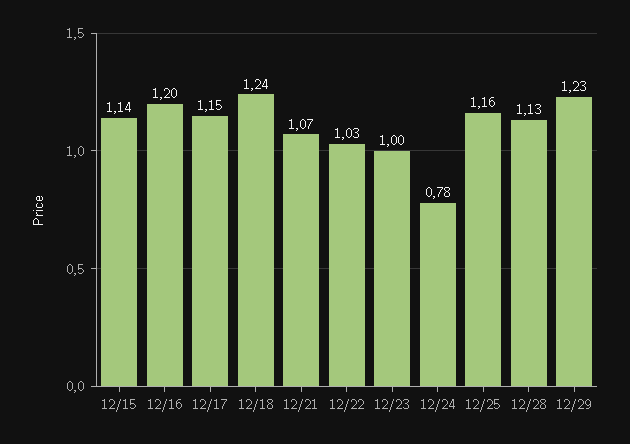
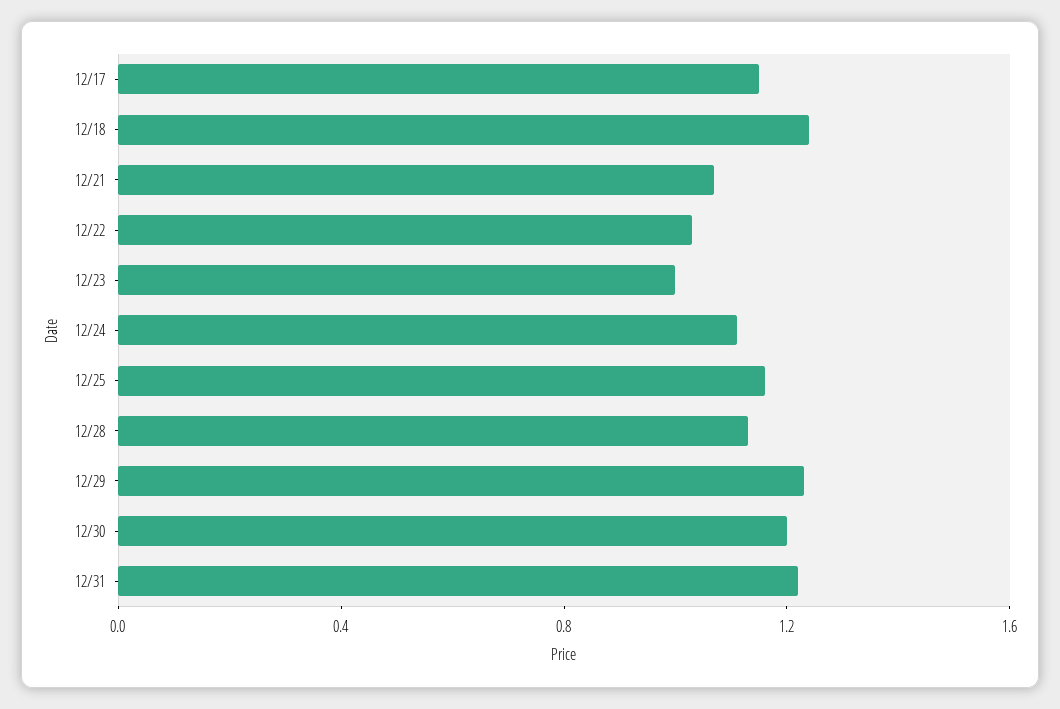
12/15: 1.14 -> none
12/16: 1.2 -> none
12/24: 0.78 -> 1.1
12/30: none -> 1.2
12/31: none -> 1.2

